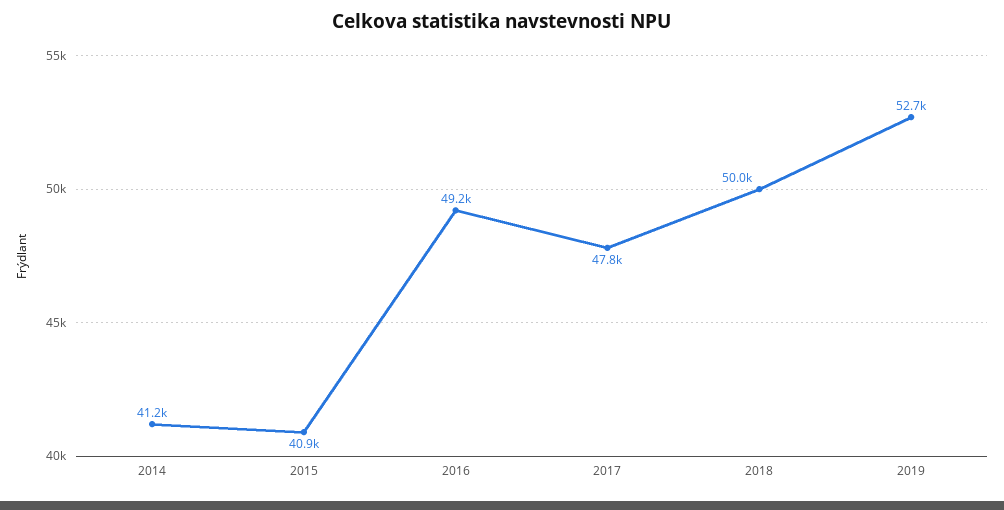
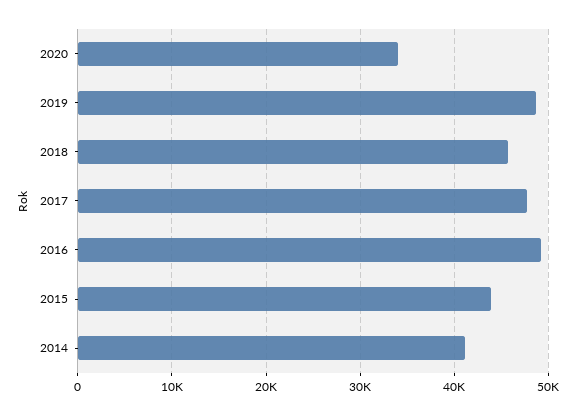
2015: 40900 -> 44000
2018: 50000 -> 46000
2019: 52700 -> 49000
2020: none -> 34000

